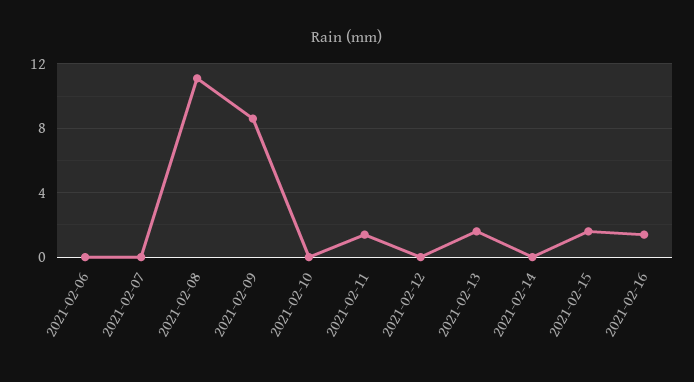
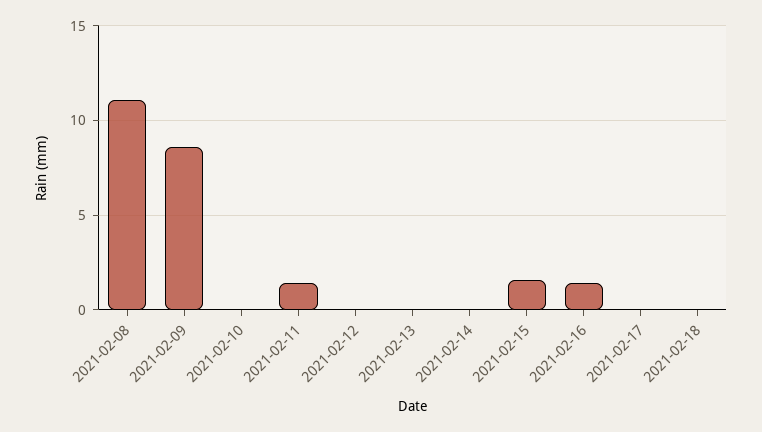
2021-02-06: 0 -> none
2021-02-07: 0 -> none
2021-02-13: 1.5 -> 0
2021-02-17: none -> 0
2021-02-18: none -> 0

